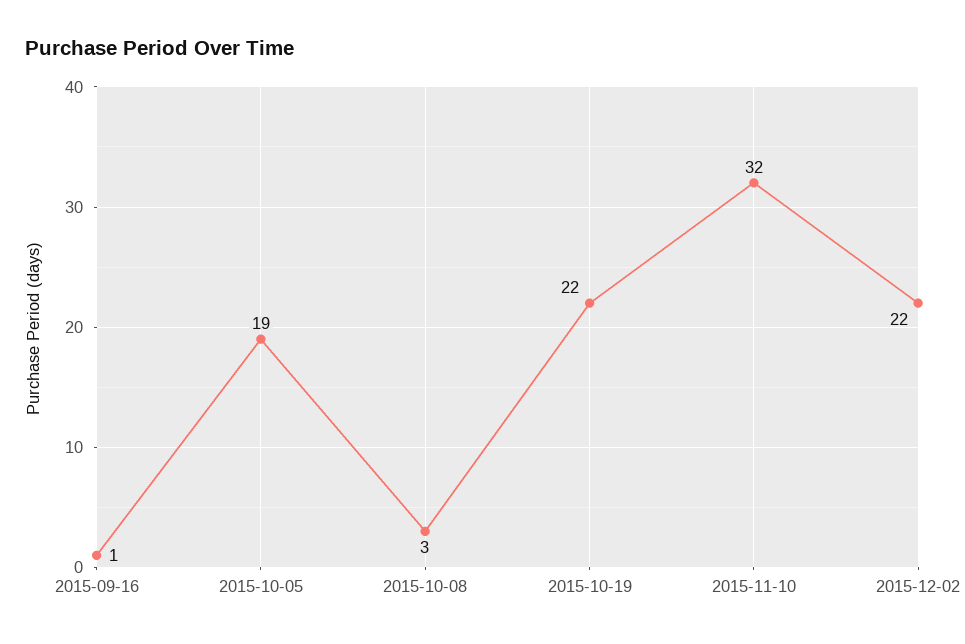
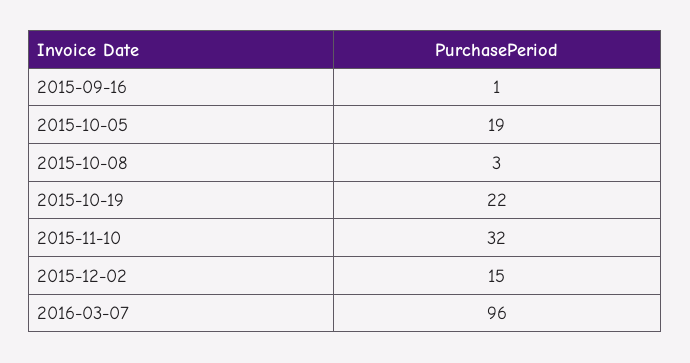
2015-12-02: 22 -> 15
2016-03-07: none -> 96

